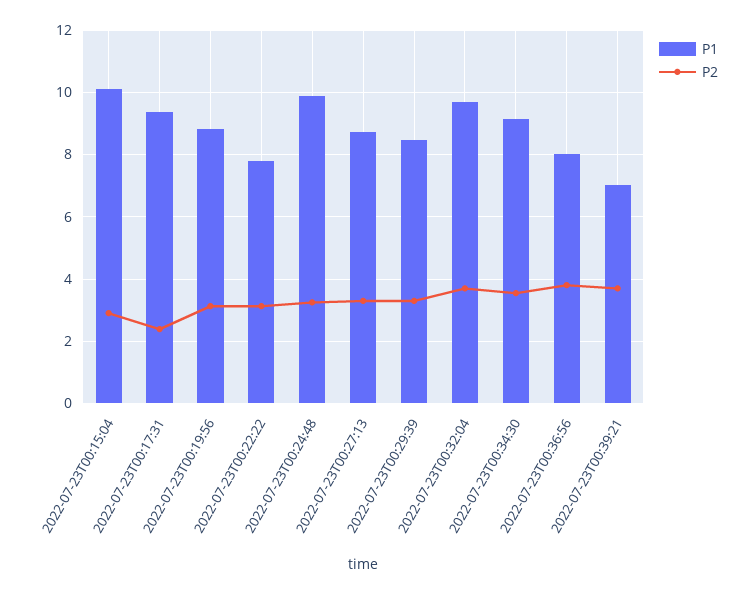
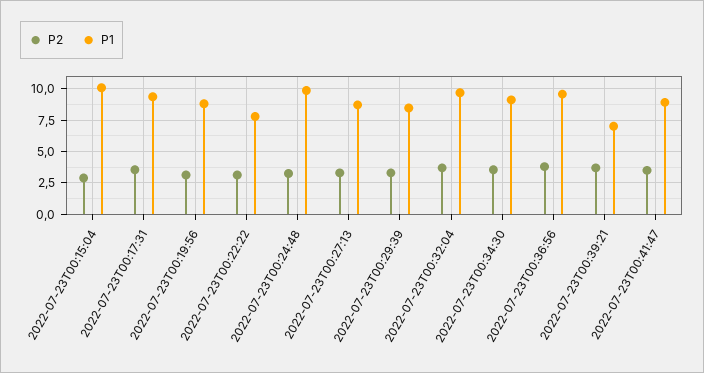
P2, 2022-07-23T00:17:31: 2.4 -> 3.5
P1, 2022-07-23T00:36:56: 8 -> 9.5
P2, 2022-07-23T00:41:47: none -> 3.5
P1, 2022-07-23T00:41:47: none -> 9

